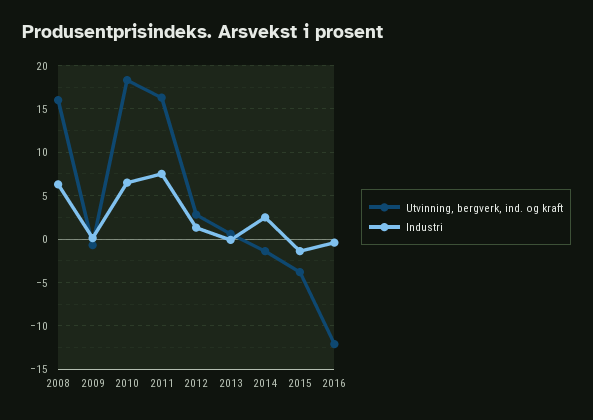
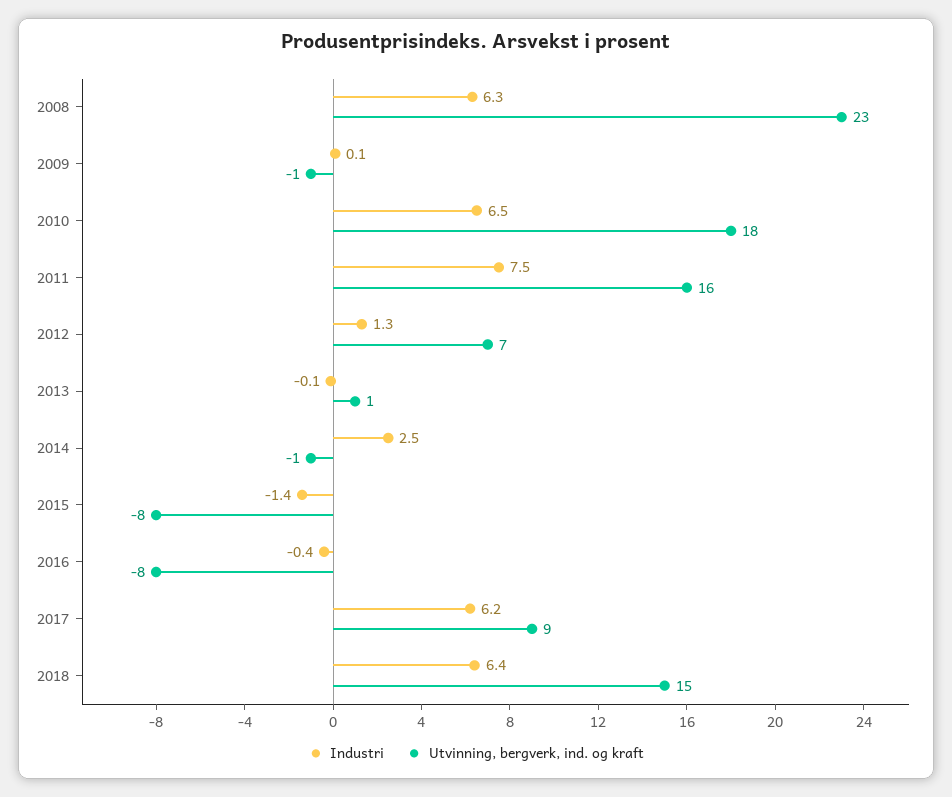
Utvinning, bergverk, ind. og kraft, 2008: 16 -> 23
Utvinning, bergverk, ind. og kraft, 2012: 3 -> 7
Utvinning, bergverk, ind. og kraft, 2015: -4 -> -8
Utvinning, bergverk, ind. og kraft, 2016: -12 -> -8
Industri, 2017: none -> 6.2
Utvinning, bergverk, ind. og kraft, 2017: none -> 9
Industri, 2018: none -> 6.4
Utvinning, bergverk, ind. og kraft, 2018: none -> 15

